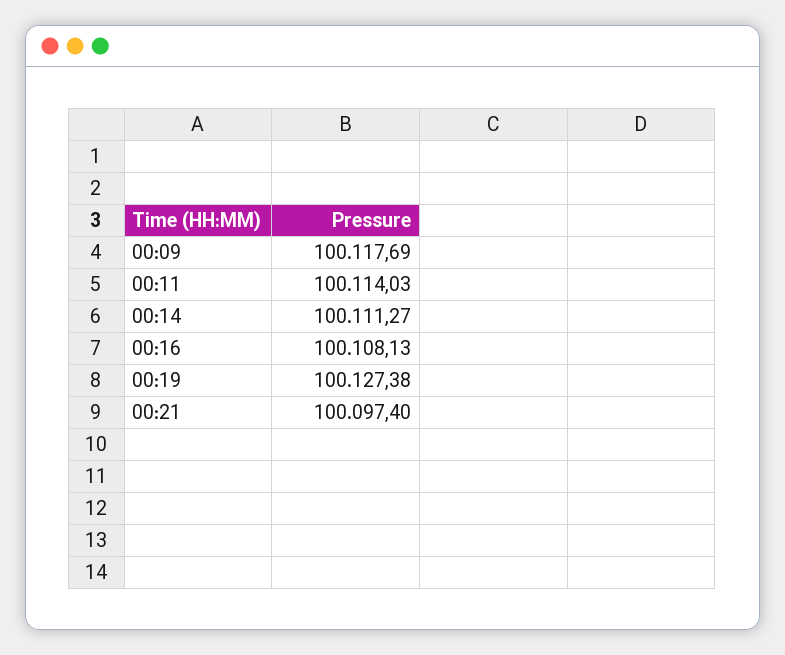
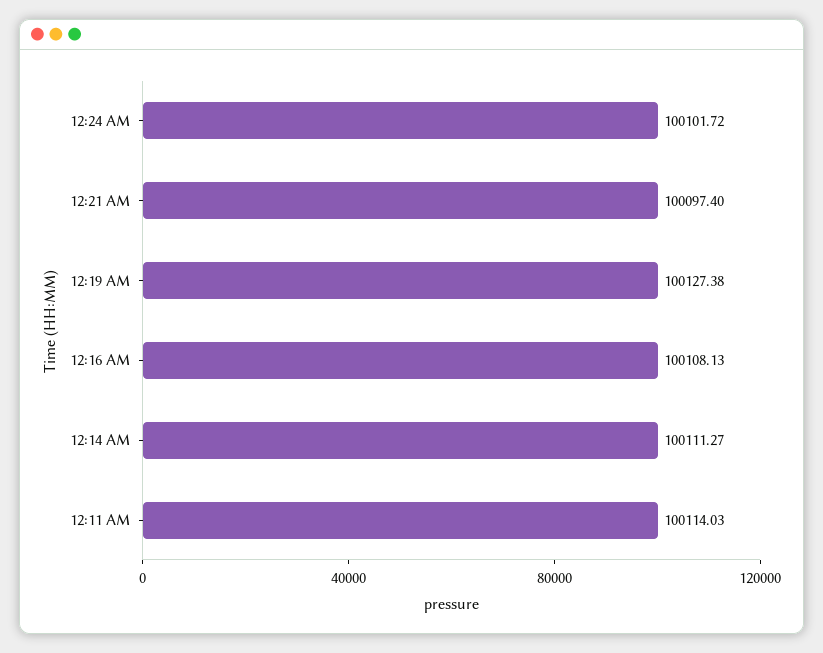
00:09: 100117.69 -> none
12:24 AM: none -> 100101.72

